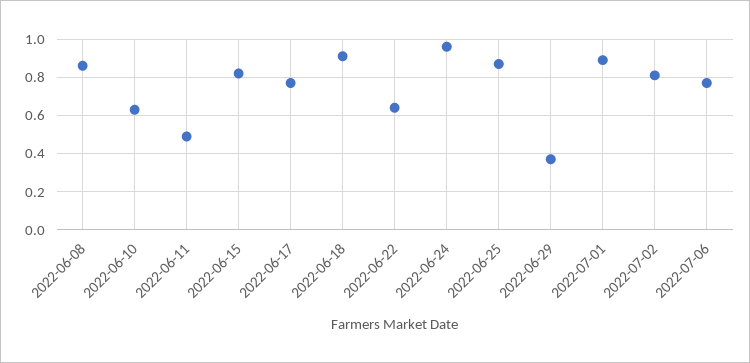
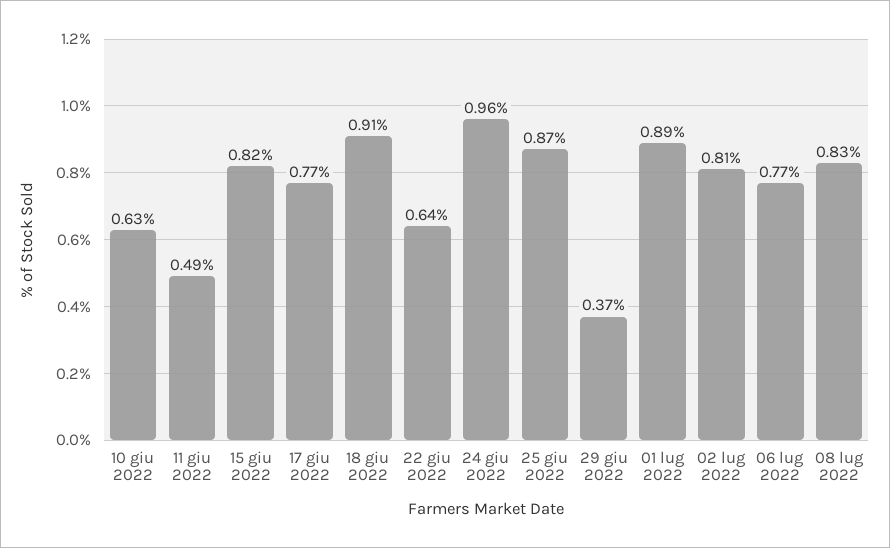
2022-06-08: 0.85 -> none
08 lug 2022: none -> 0.83

